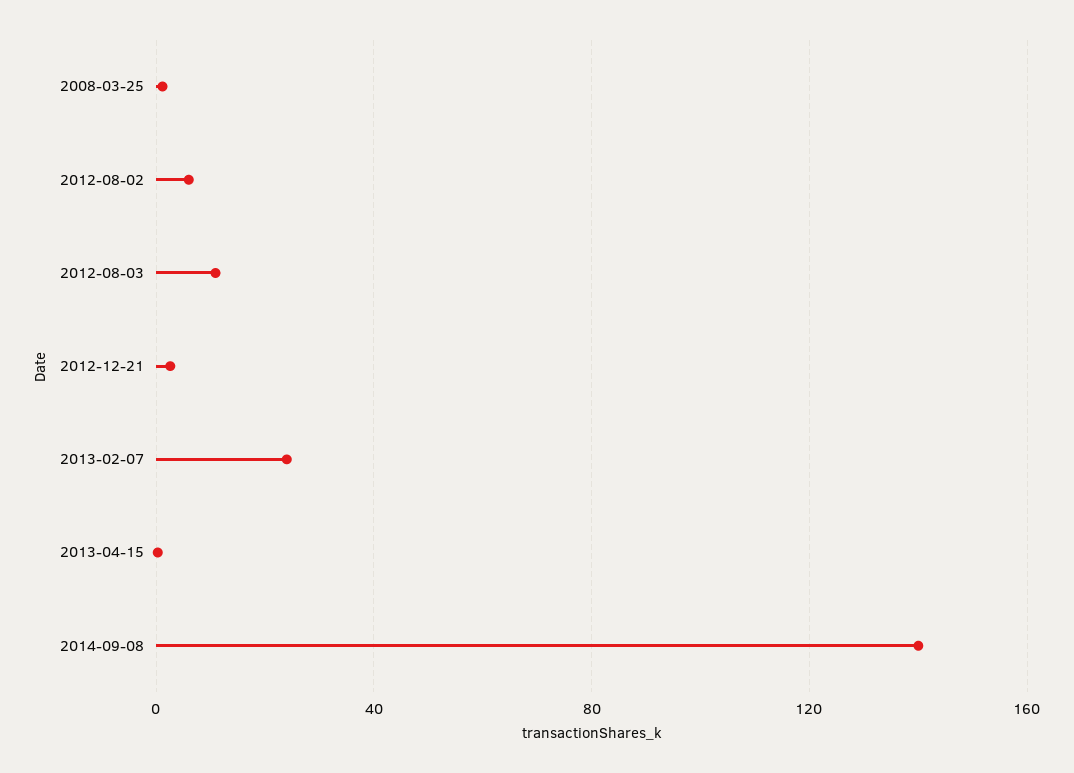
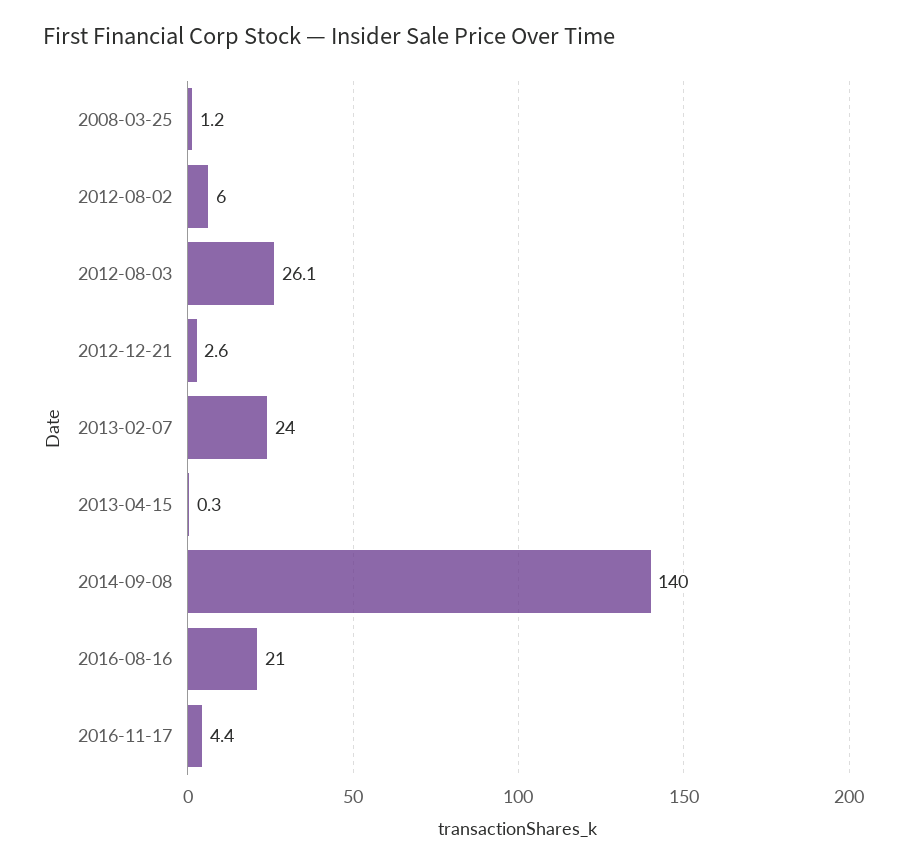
2012-08-03: 10 -> 26.1
2016-08-16: none -> 21
2016-11-17: none -> 4.4

